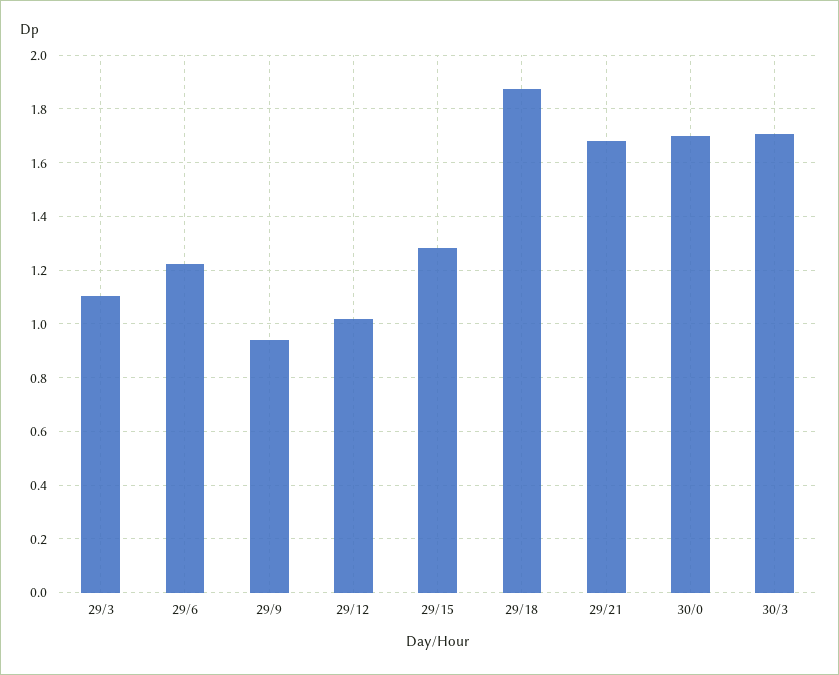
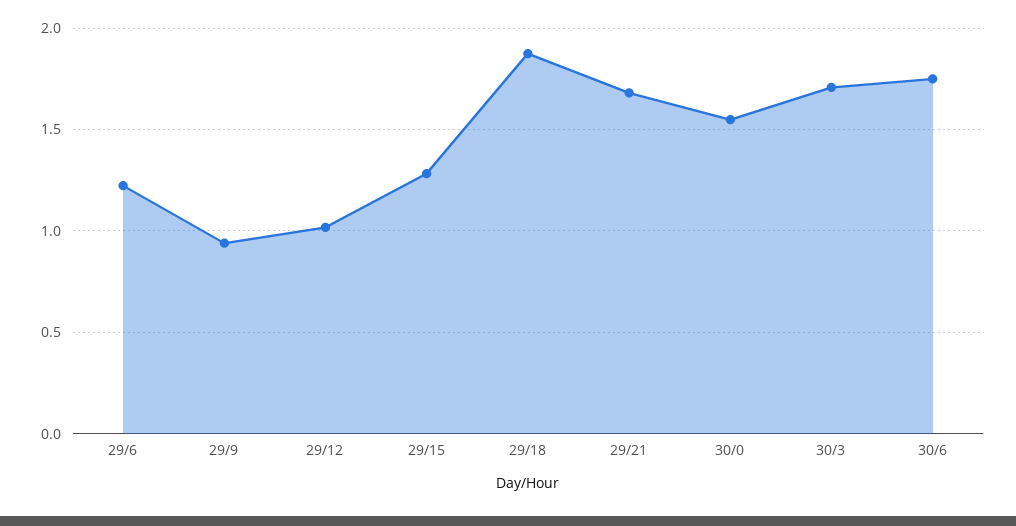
29/3: 1.1 -> none
30/0: 1.7 -> 1.55
30/6: none -> 1.75

